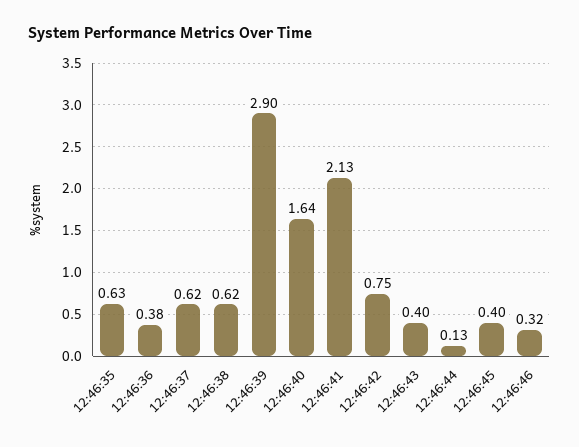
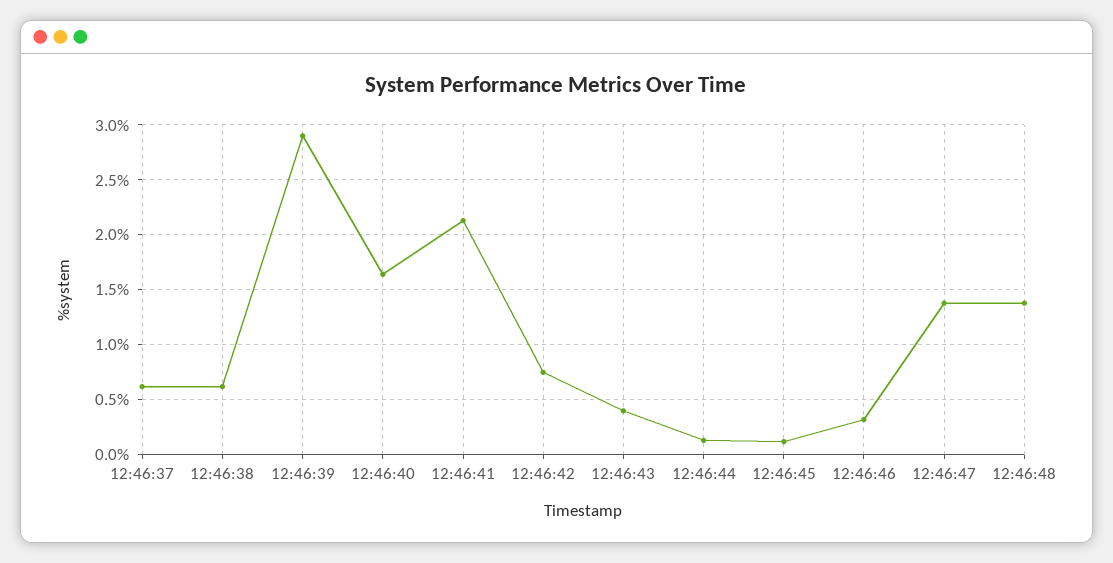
12:46:35: 0.63 -> none
12:46:36: 0.38 -> none
12:46:45: 0.4 -> 0.1
12:46:47: none -> 1.4
12:46:48: none -> 1.4

